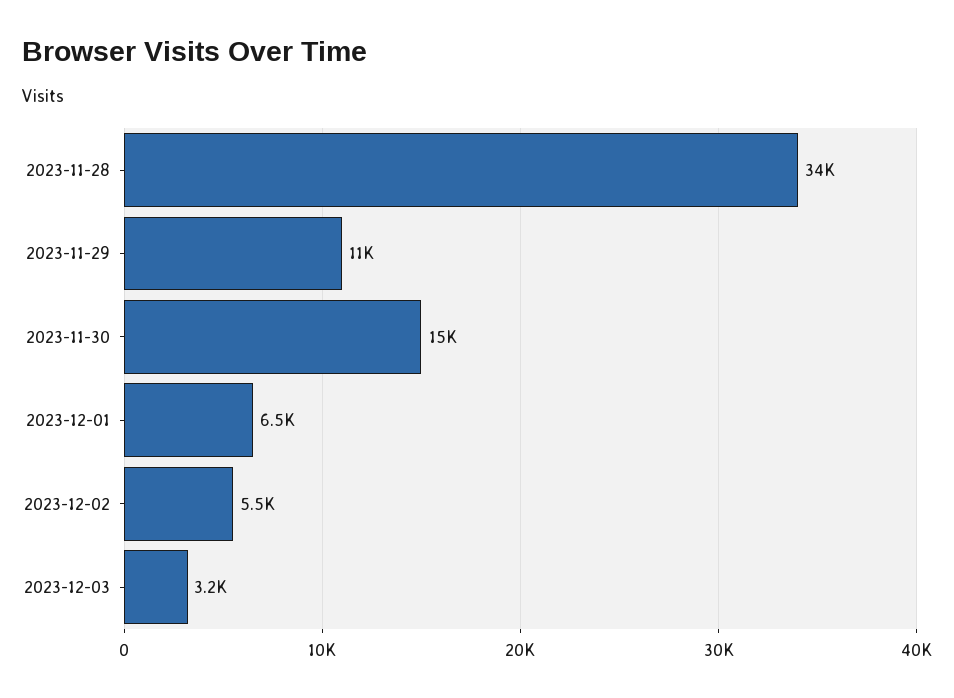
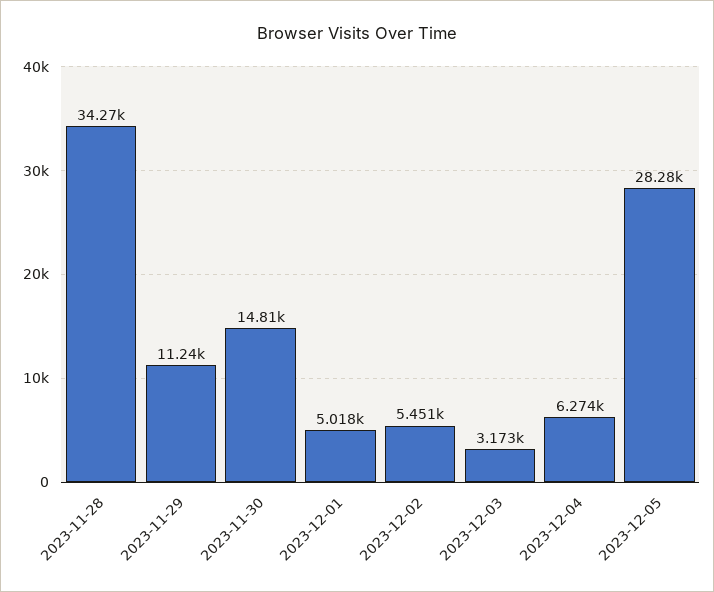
2023-12-01: 6500 -> 5018
2023-12-04: none -> 6274
2023-12-05: none -> 28280

